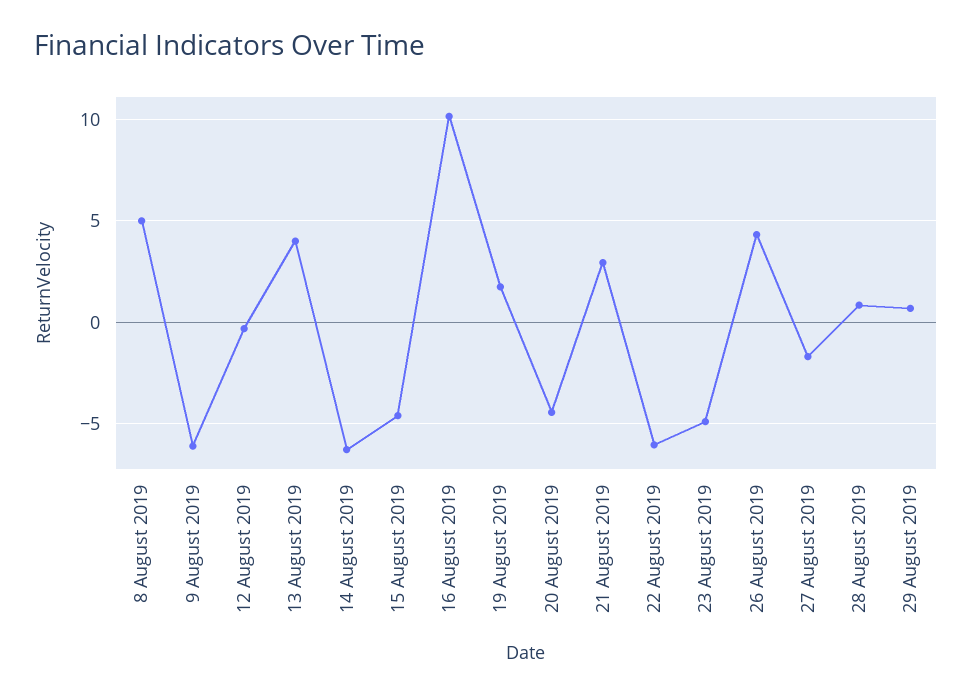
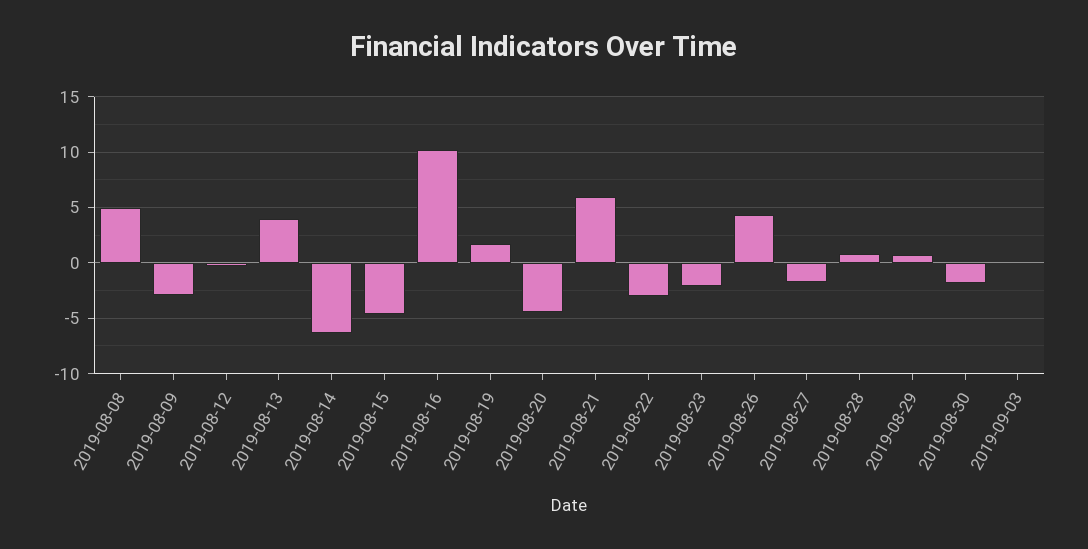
9 August 2019: -6 -> -3
21 August 2019: 3 -> 6
22 August 2019: -6 -> -3
23 August 2019: -5 -> -2
2019-08-30: none -> -2
2019-09-03: none -> 0

